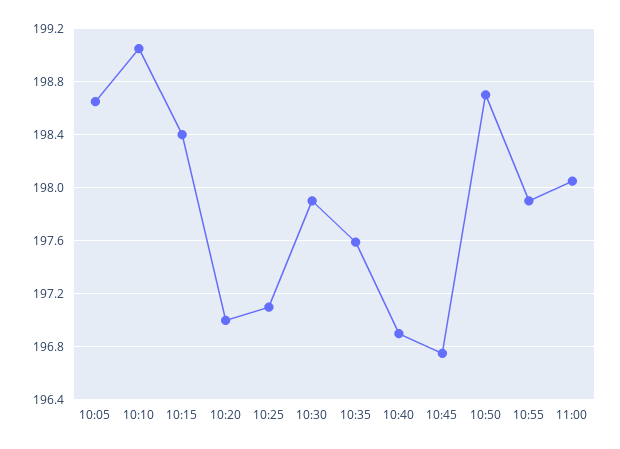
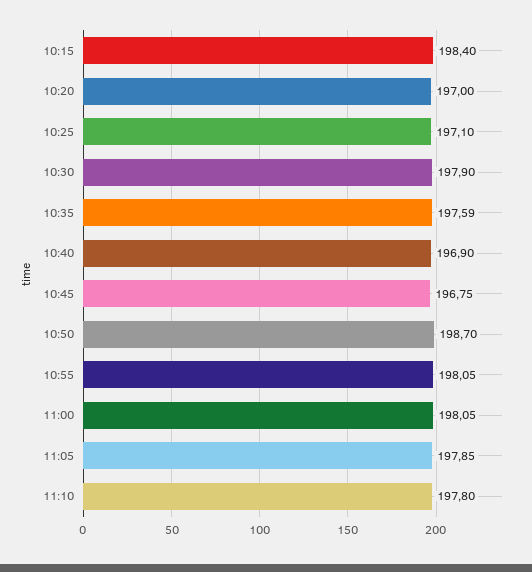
10:05: 198.65 -> none
10:10: 199.05 -> none
10:55: 197.9 -> 198.05
11:05: none -> 197.85
11:10: none -> 197.8

